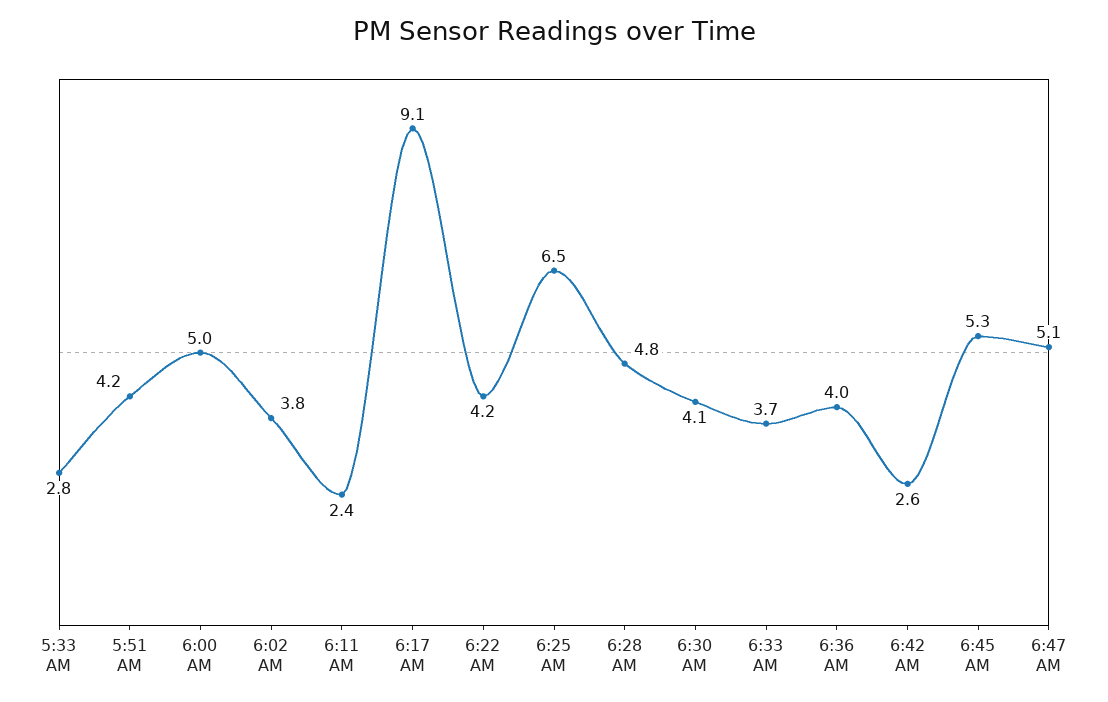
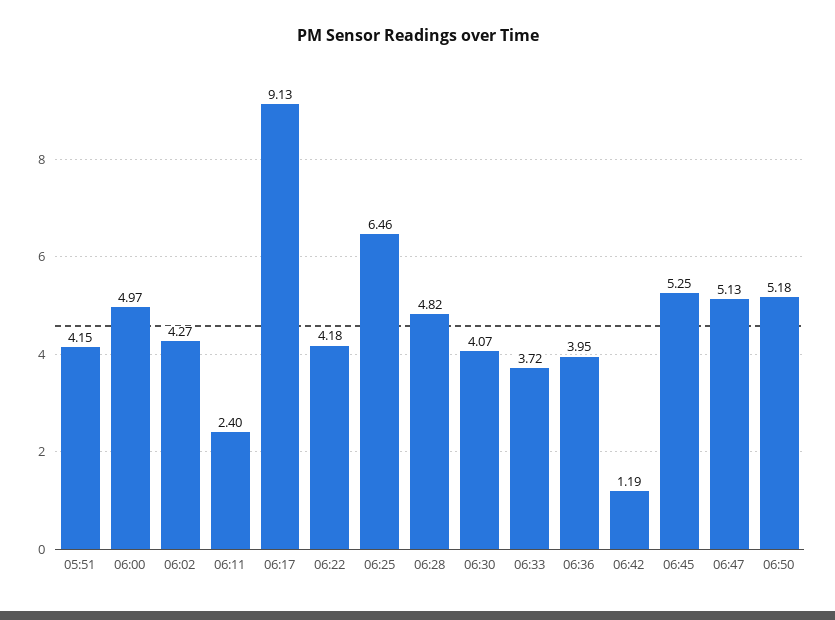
5:33 AM: 2.8 -> none
6:02 AM: 3.8 -> 4.27
6:42 AM: 2.6 -> 1.19
06:50: none -> 5.18

